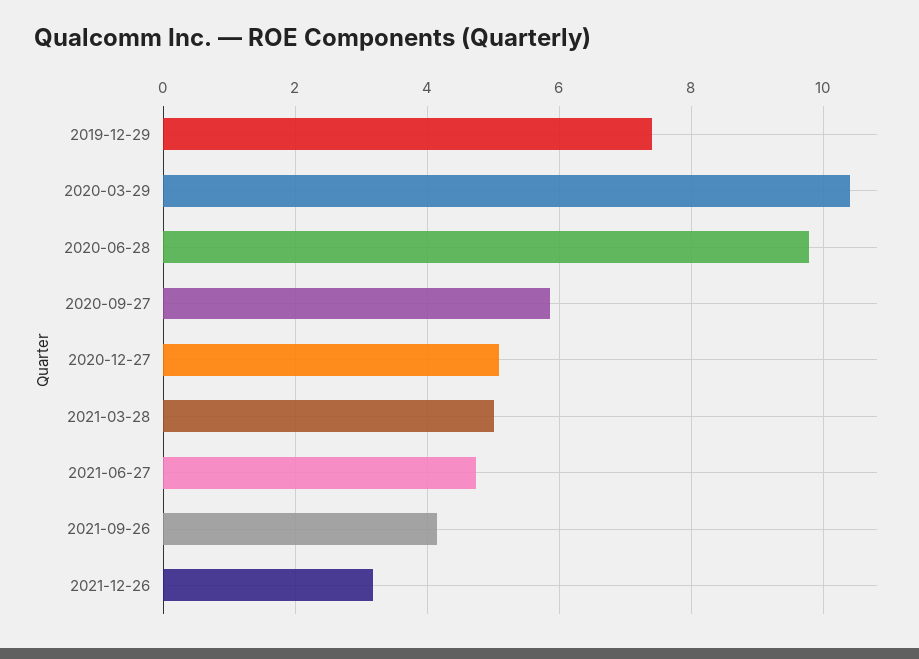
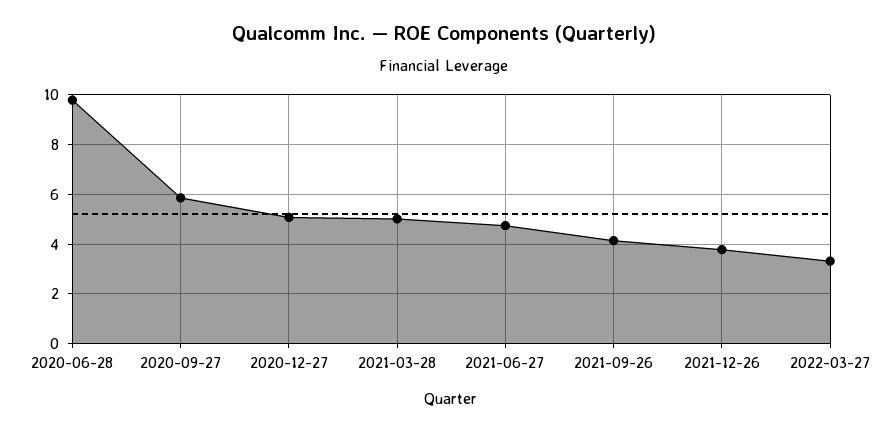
2019-12-29: 7.4 -> none
2020-03-29: 10.4 -> none
2021-12-26: 3.2 -> 3.75
2022-03-27: none -> 3.25

